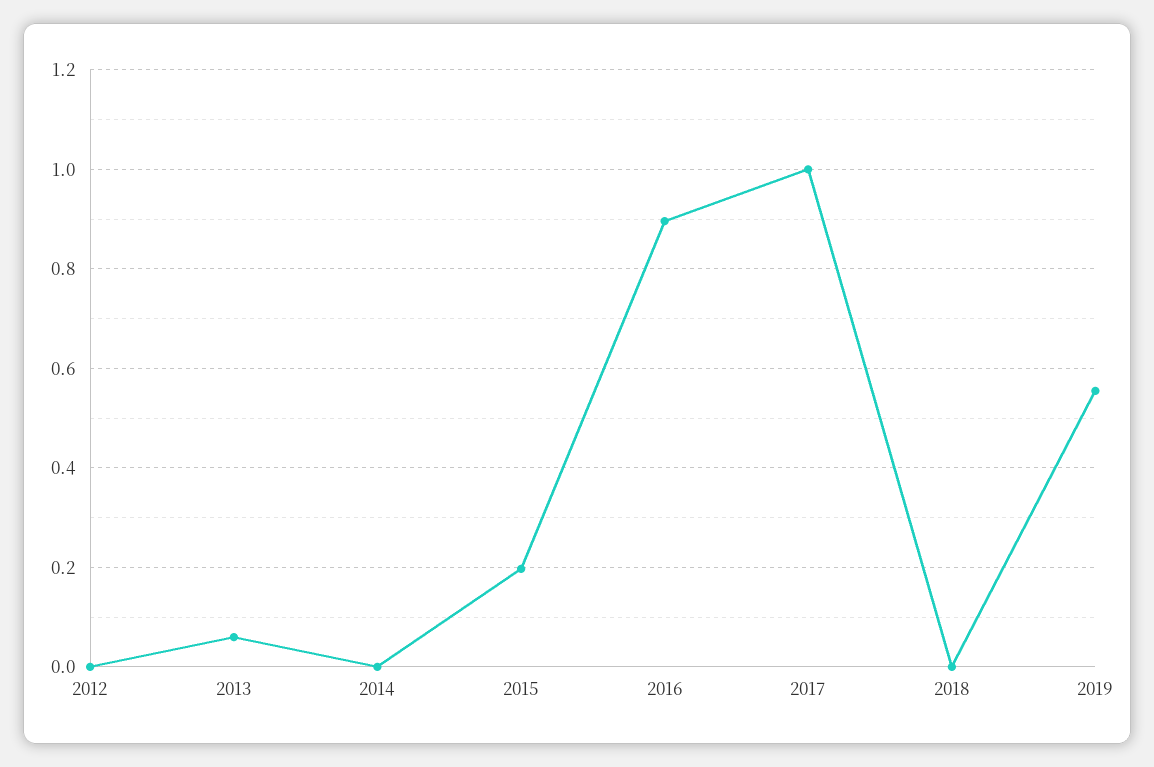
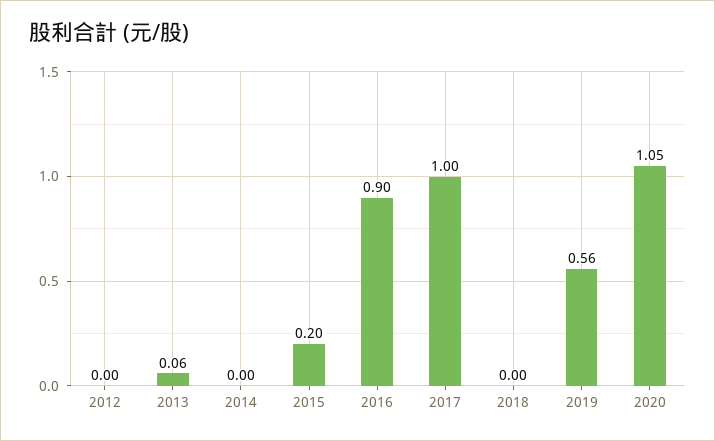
2020: none -> 1.05

